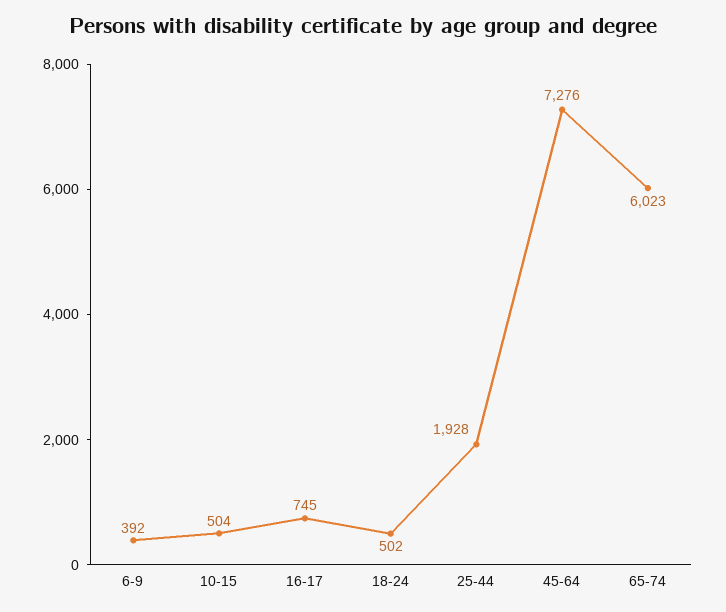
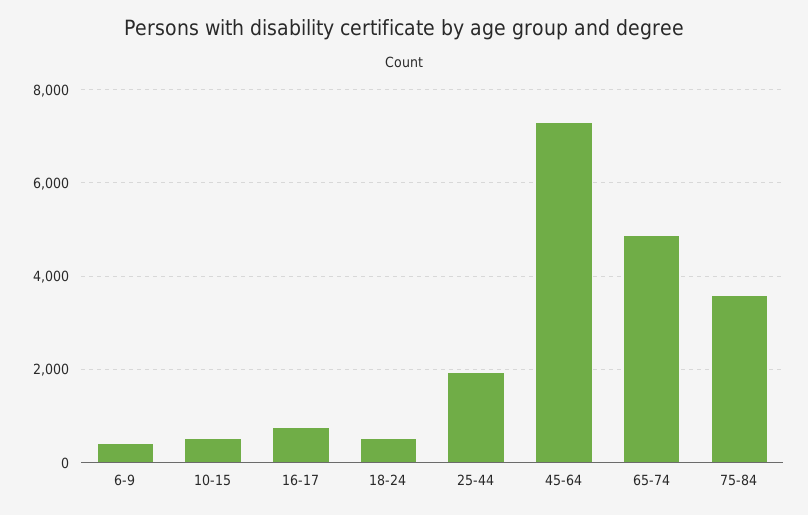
65-74: 6023 -> 4800
75-84: none -> 3600

